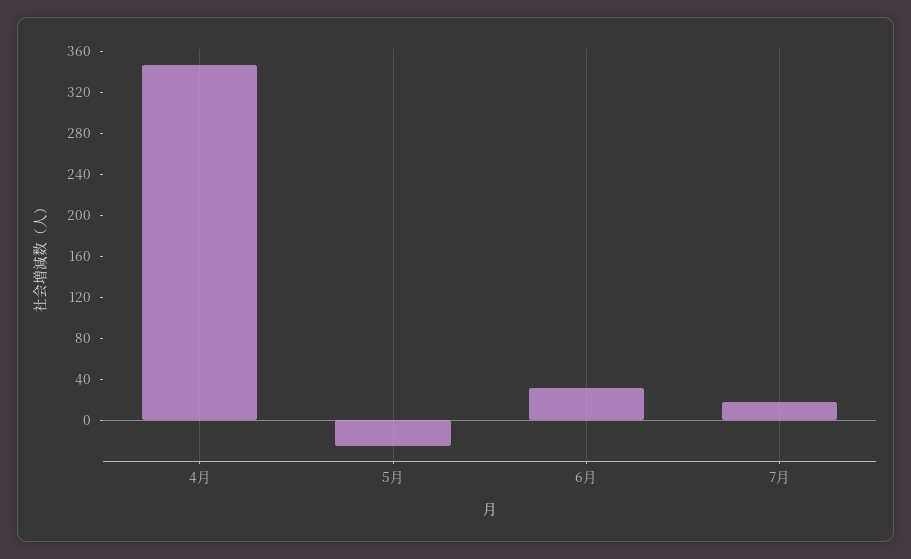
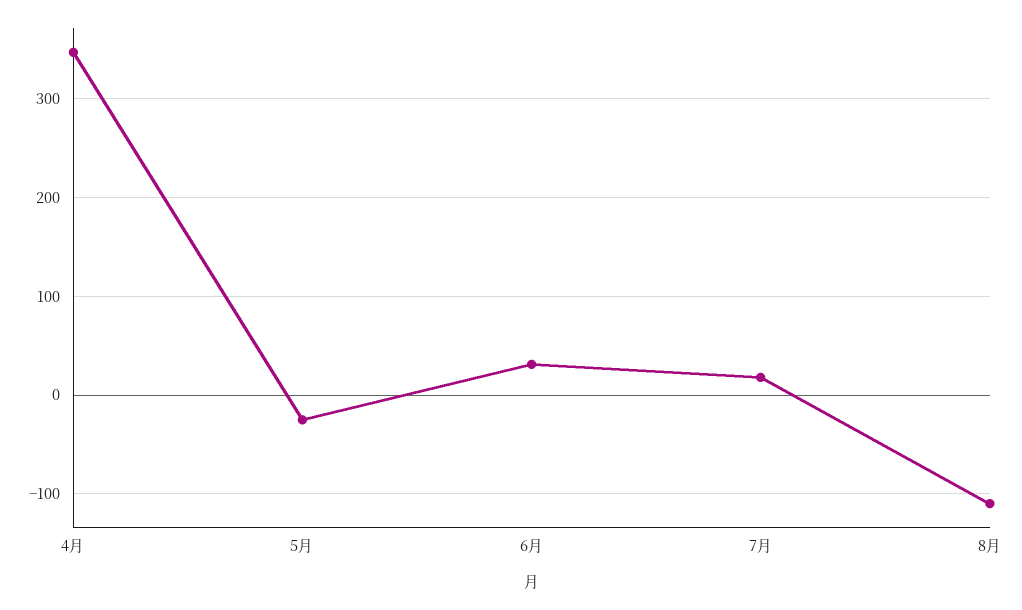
8月: none -> -110

